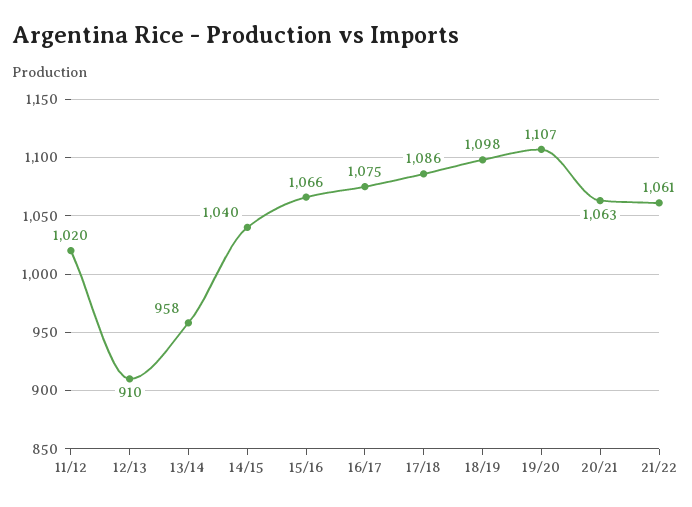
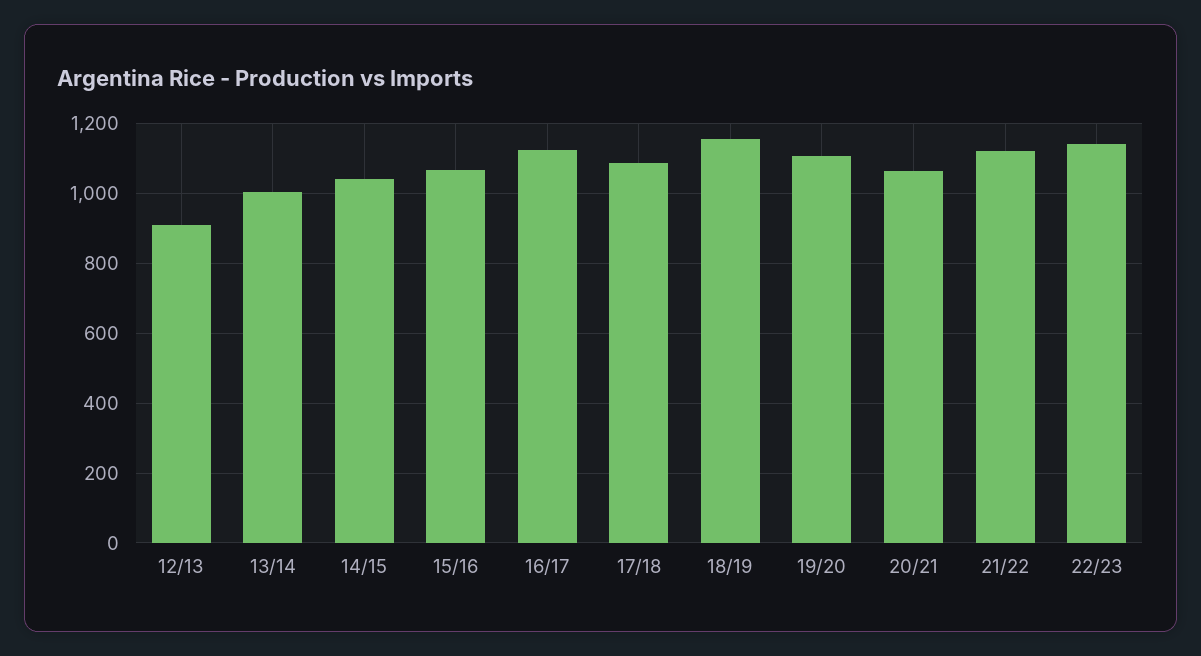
11/12: 1020 -> none
13/14: 958 -> 1000
16/17: 1075 -> 1120
18/19: 1098 -> 1160
21/22: 1061 -> 1120
22/23: none -> 1140

